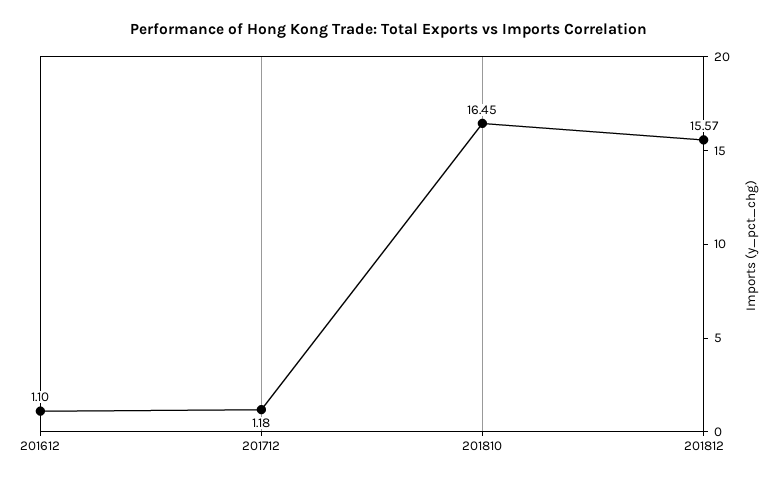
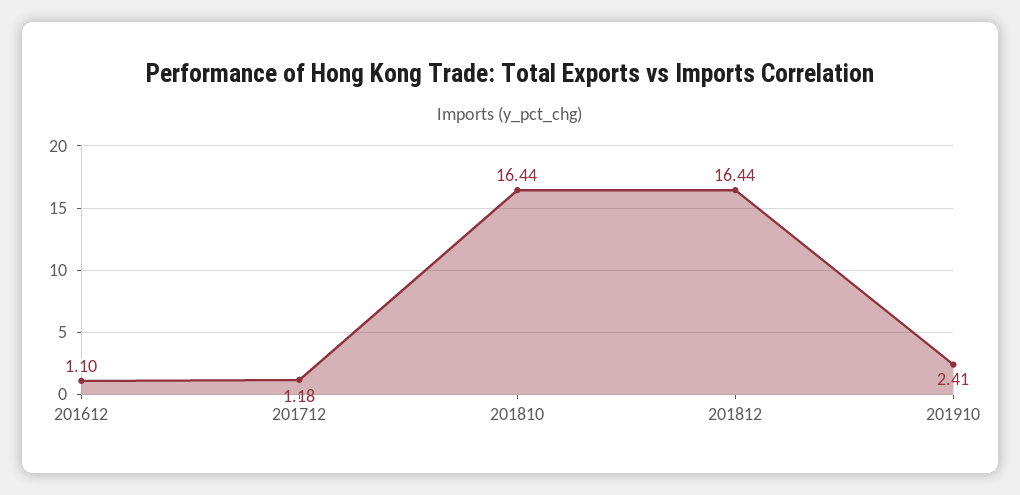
201810: 16.45 -> 16.44
201812: 15.57 -> 16.44
201910: none -> 2.41

